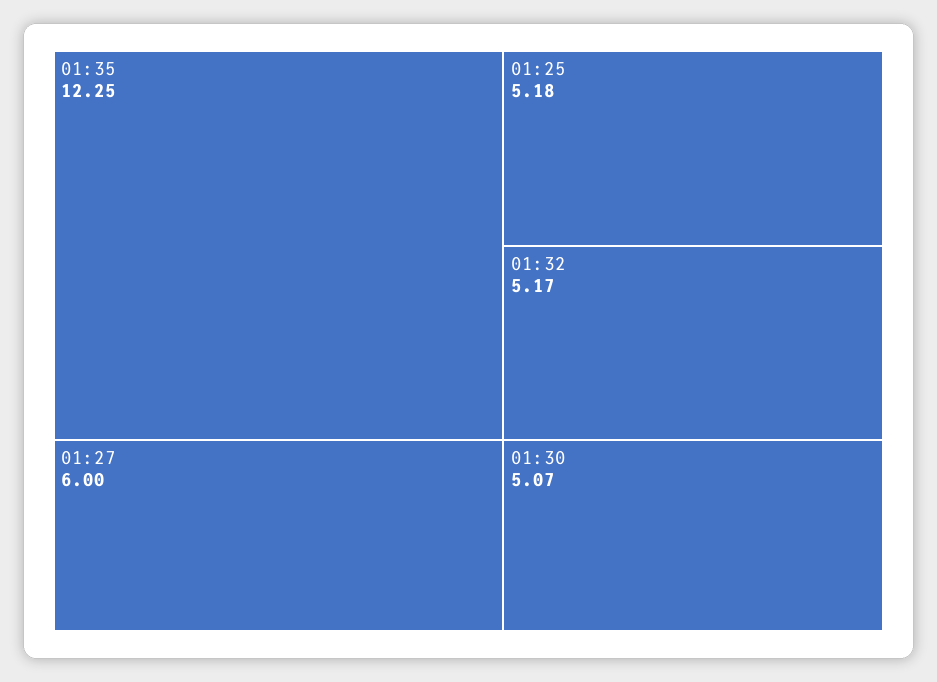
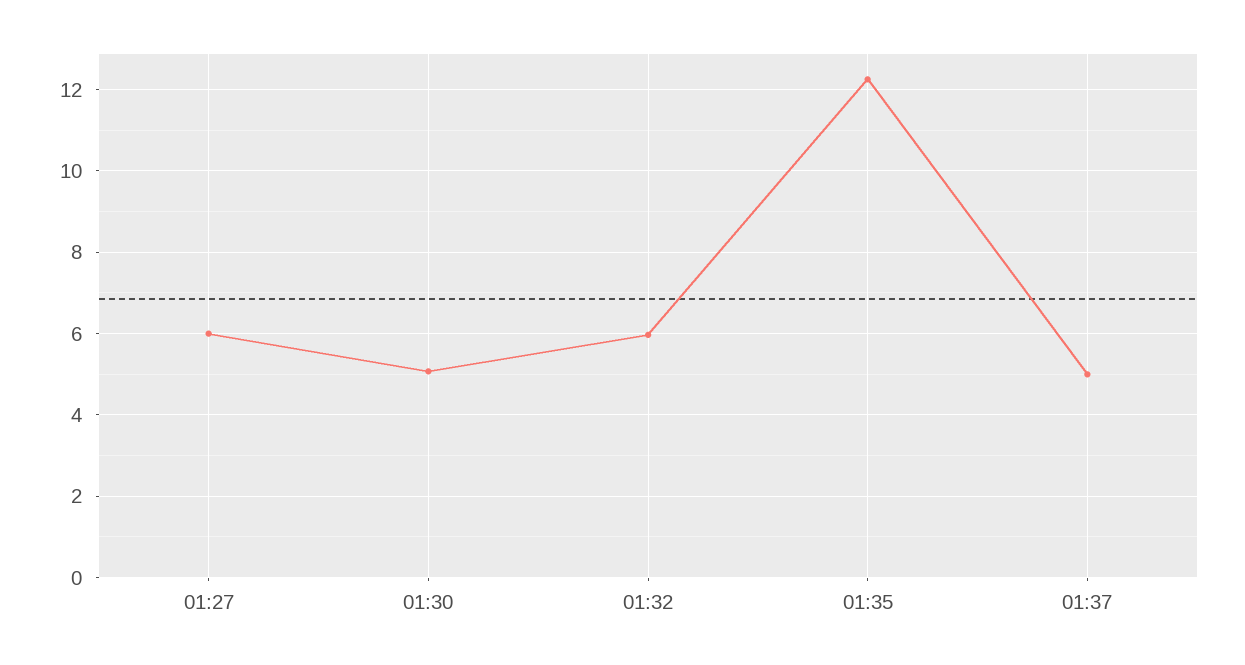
01:25: 5.18 -> none
01:32: 5.17 -> 6
01:37: none -> 5

